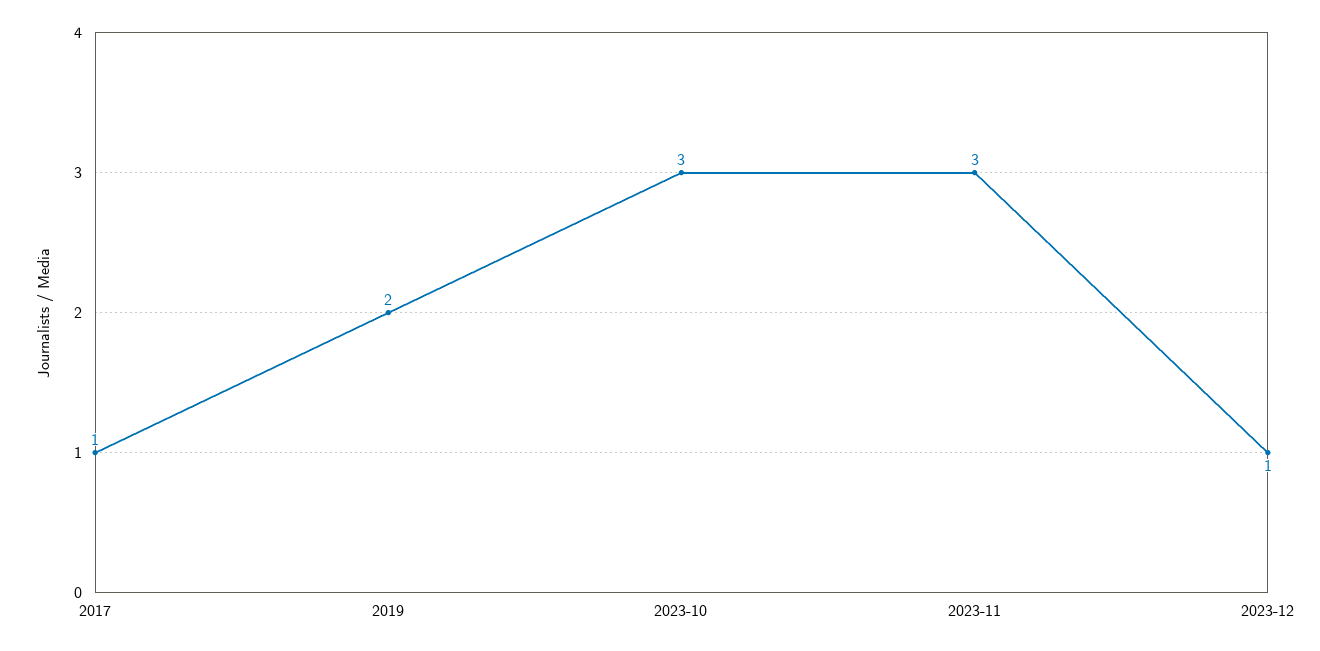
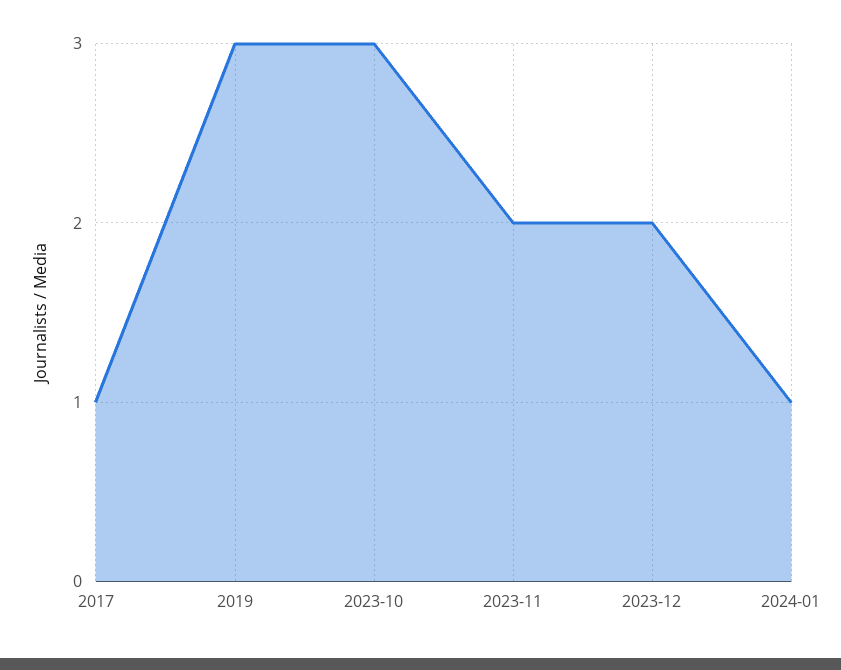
2019: 2 -> 3
2023-11: 3 -> 2
2023-12: 1 -> 2
2024-01: none -> 1

